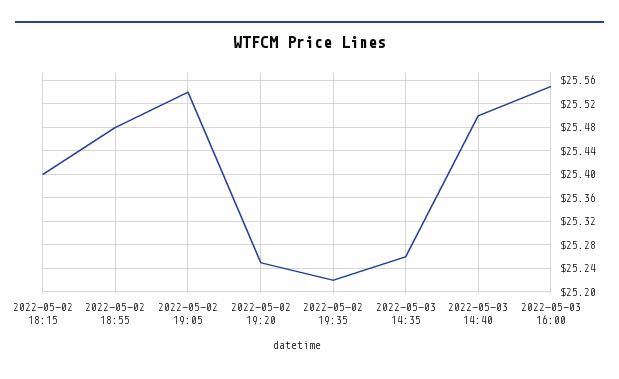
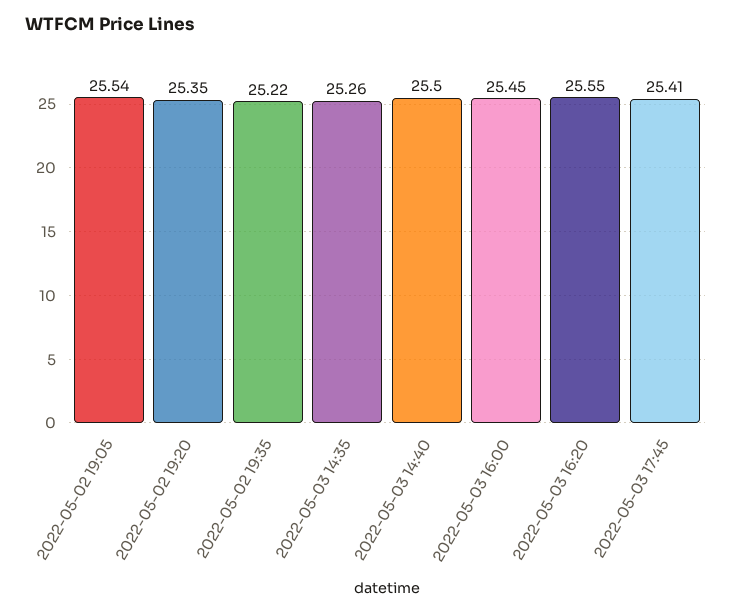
2022-05-02 18:15: 25.4 -> none
2022-05-02 18:55: 25.48 -> none
2022-05-02 19:20: 25.24 -> 25.35
2022-05-03 16:00: 25.56 -> 25.45
2022-05-03 16:20: none -> 25.55
2022-05-03 17:45: none -> 25.41

